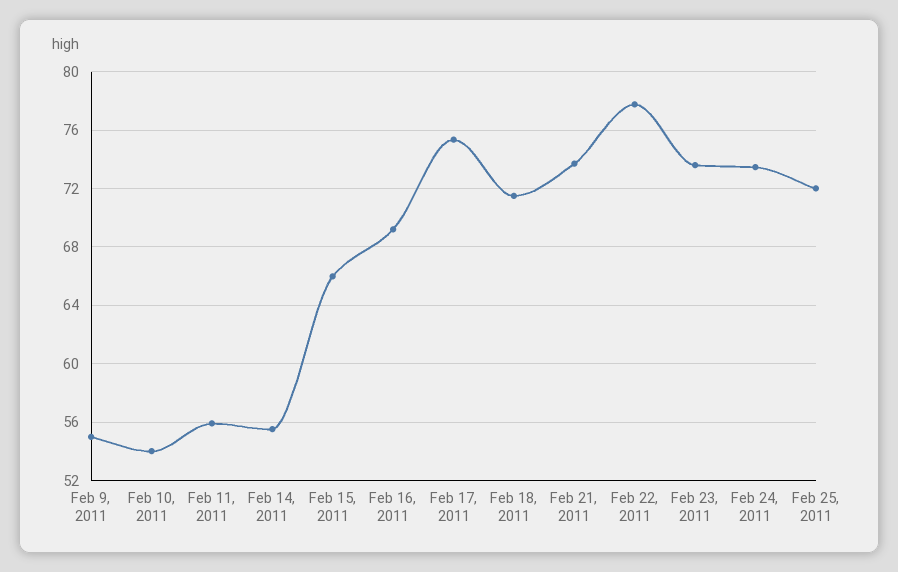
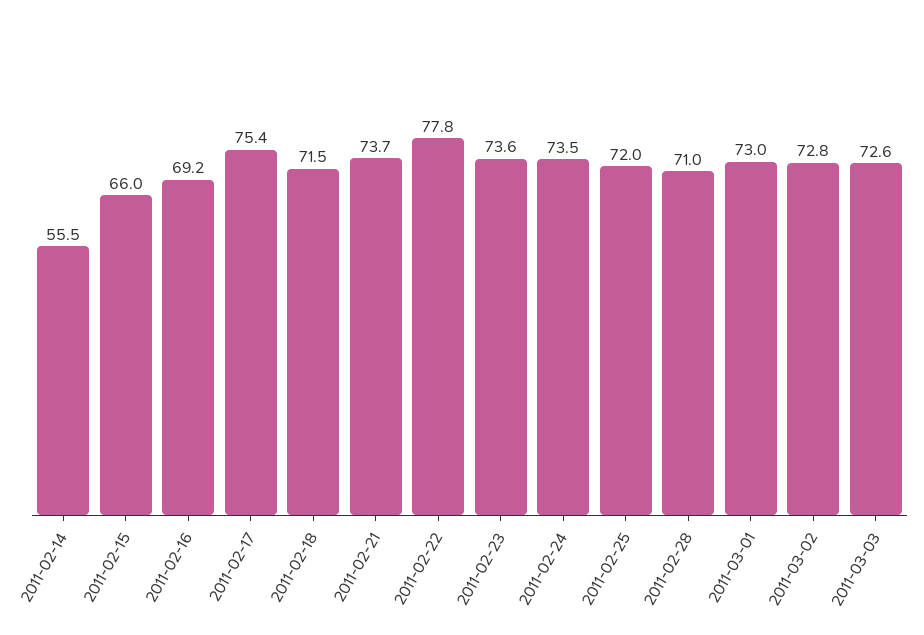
Feb 9, 2011: 55 -> none
Feb 10, 2011: 54 -> none
Feb 11, 2011: 56 -> none
2011-02-28: none -> 71
2011-03-01: none -> 73
2011-03-02: none -> 72.8
2011-03-03: none -> 72.6

